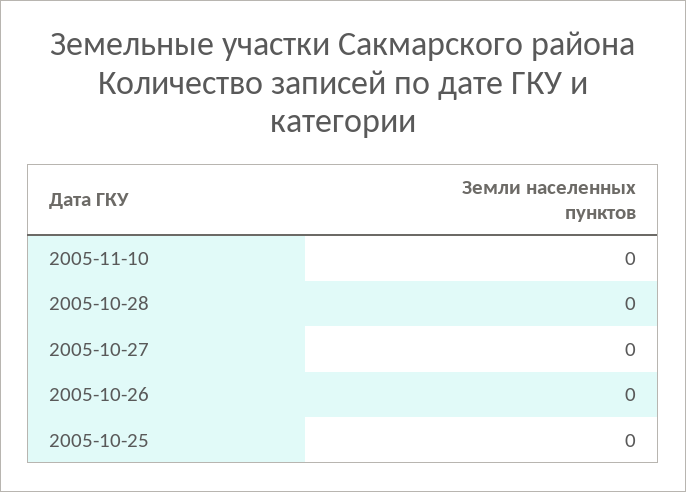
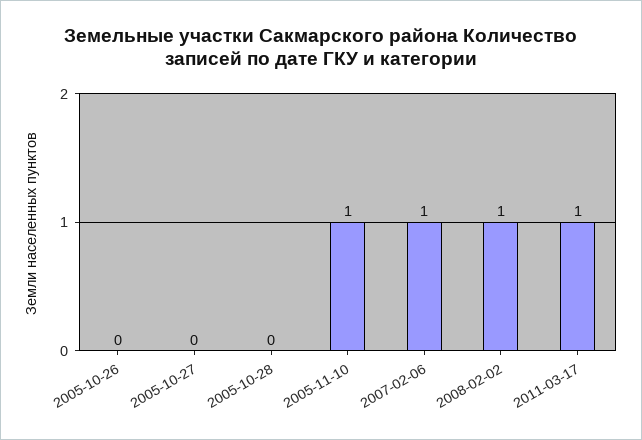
2005-11-10: 0 -> 1
2005-10-25: 0 -> none
2007-02-06: none -> 1
2008-02-02: none -> 1
2011-03-17: none -> 1

